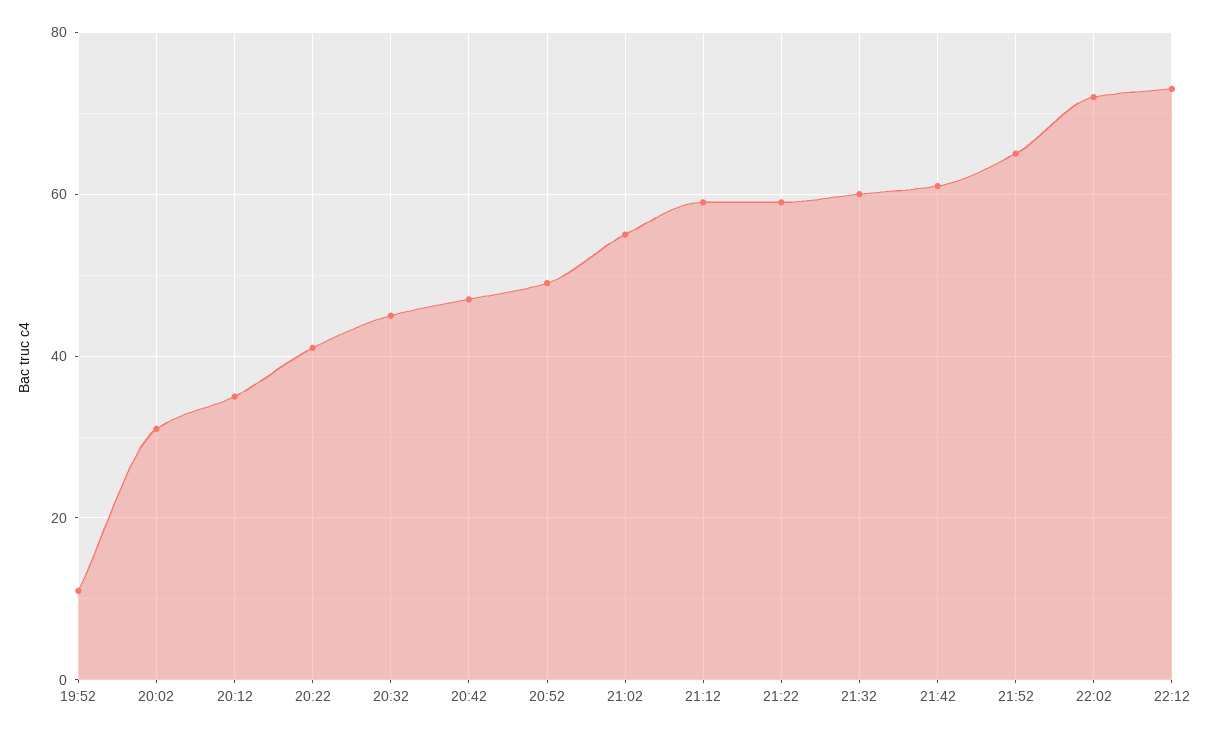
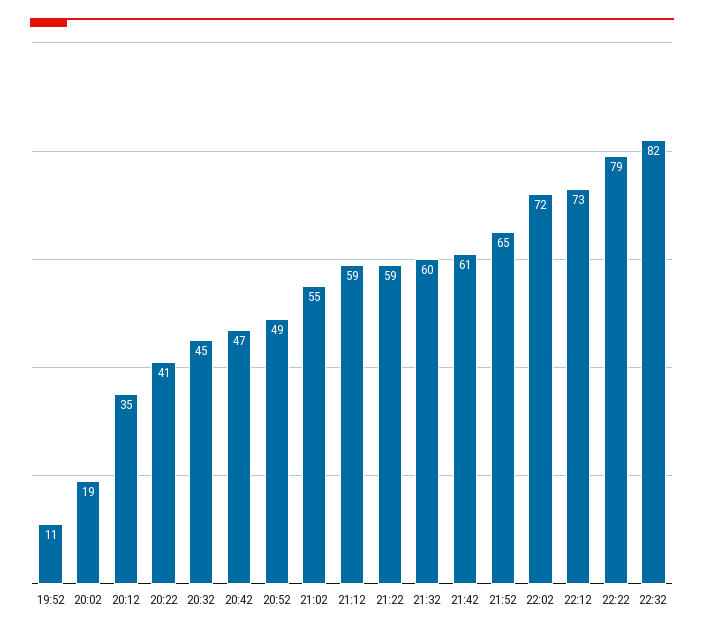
20:02: 30 -> 19
22:22: none -> 79
22:32: none -> 82

